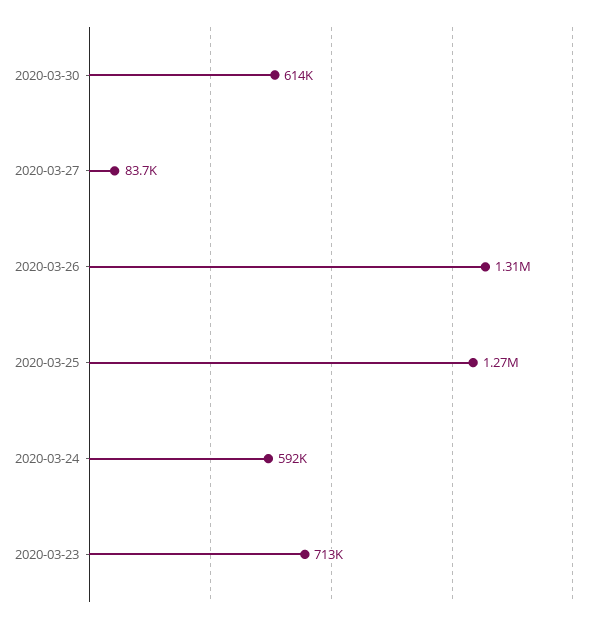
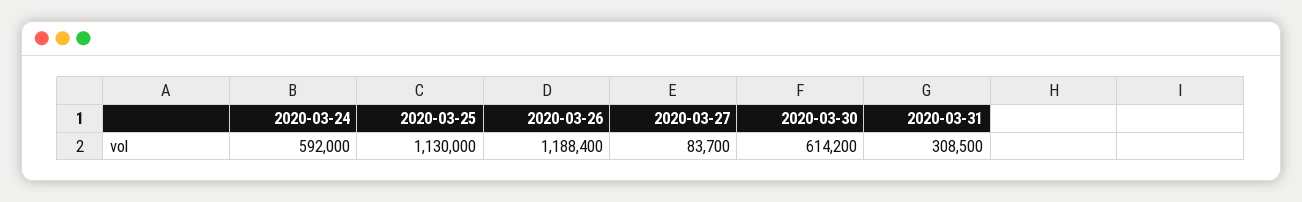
2020-03-26: 1310000 -> 1188400
2020-03-25: 1270000 -> 1130000
2020-03-23: 713000 -> none
2020-03-31: none -> 308500

